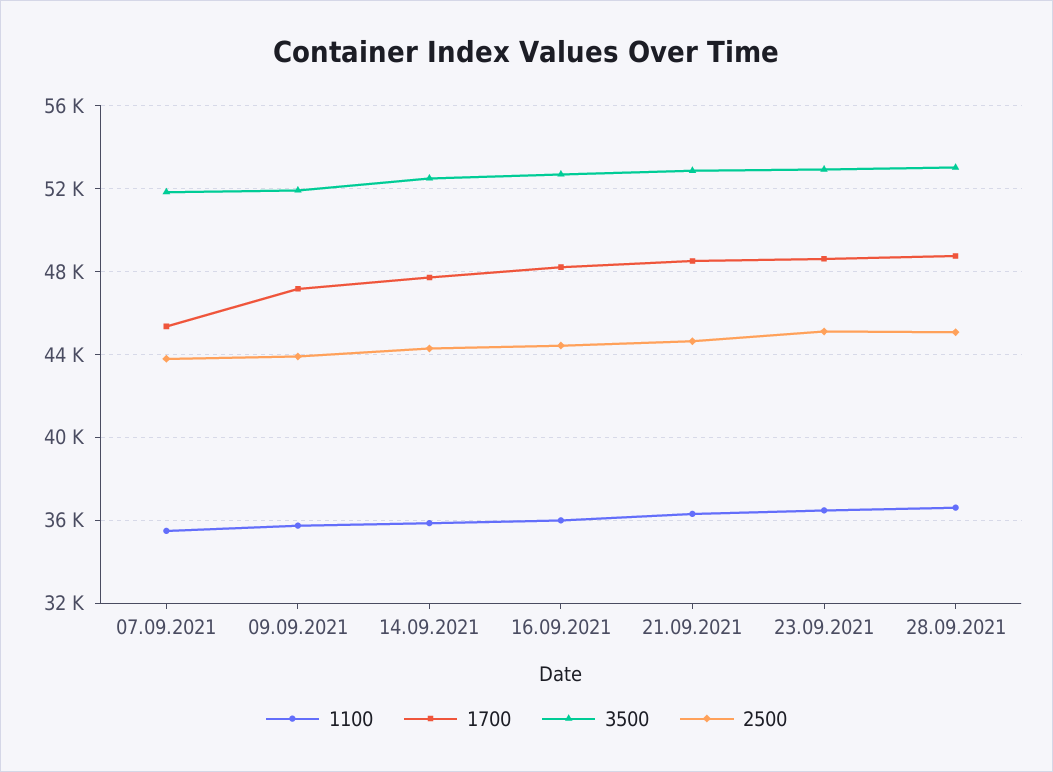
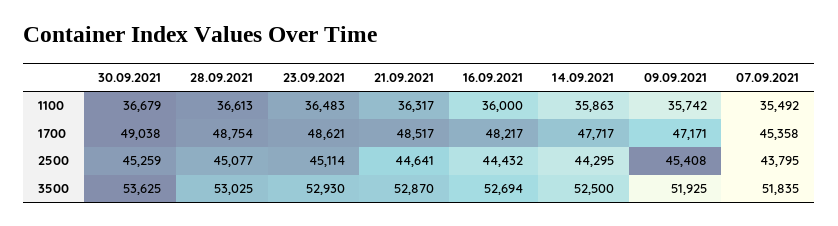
2500, 09.09.2021: 44000 -> 45408
1100, 30.09.2021: none -> 36679
1700, 30.09.2021: none -> 49038
2500, 30.09.2021: none -> 45259
3500, 30.09.2021: none -> 53625

